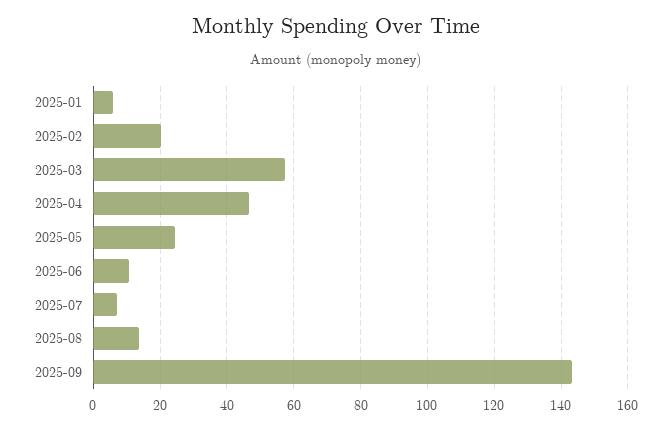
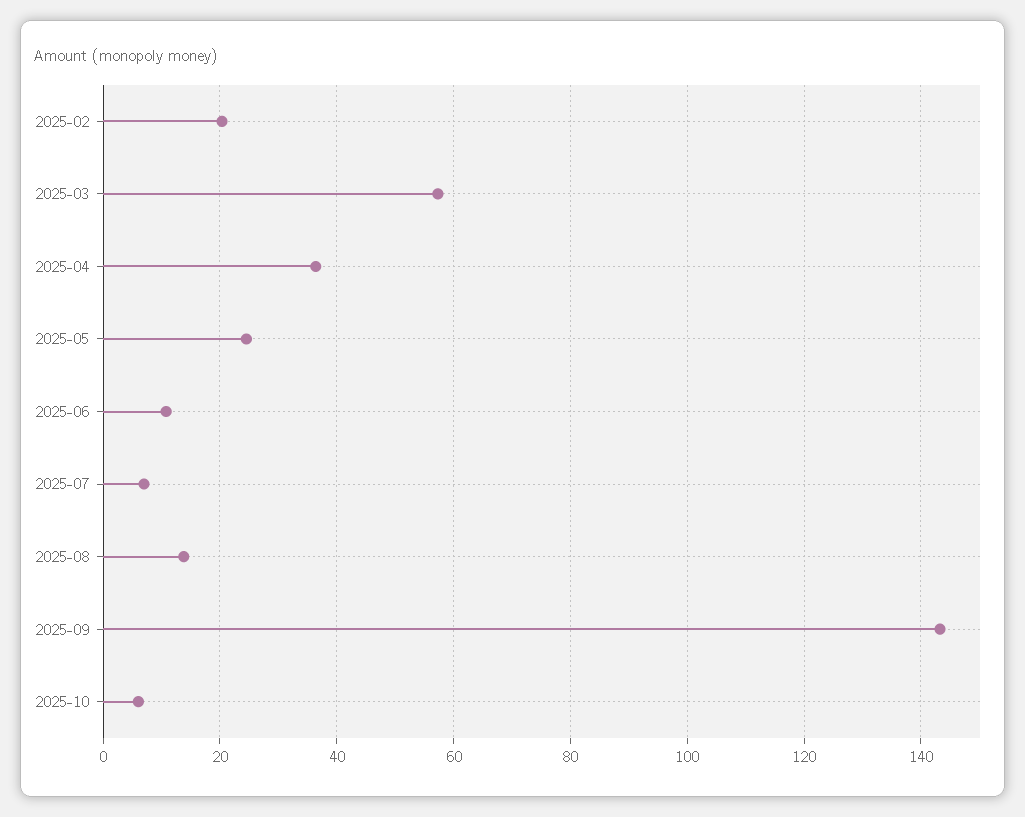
2025-01: 6 -> none
2025-04: 46 -> 36
2025-10: none -> 6

